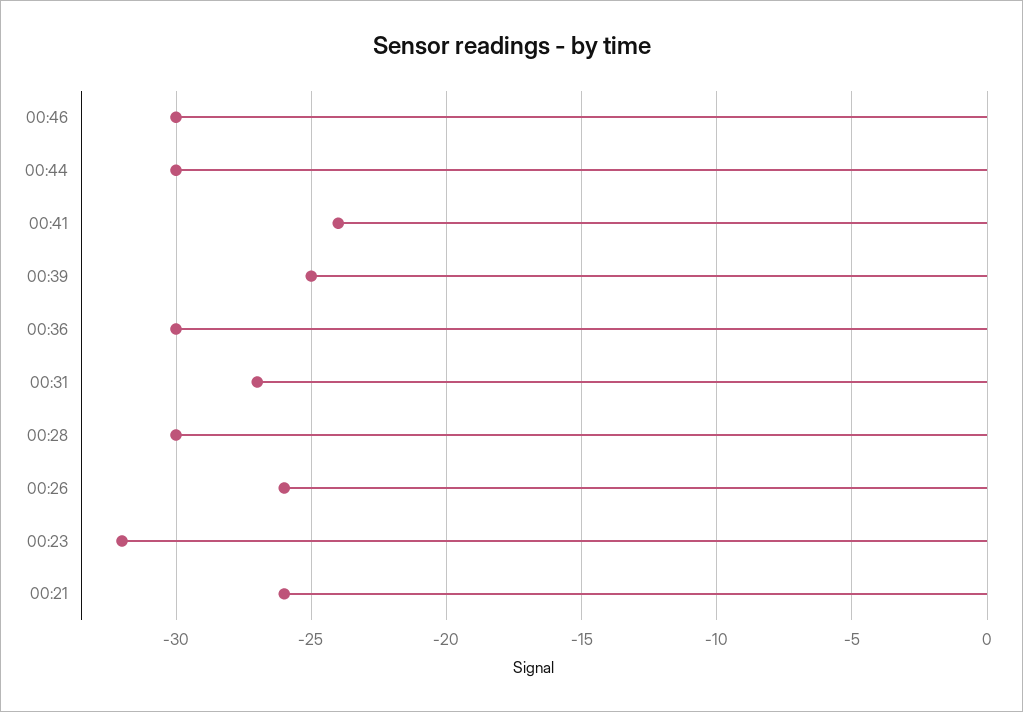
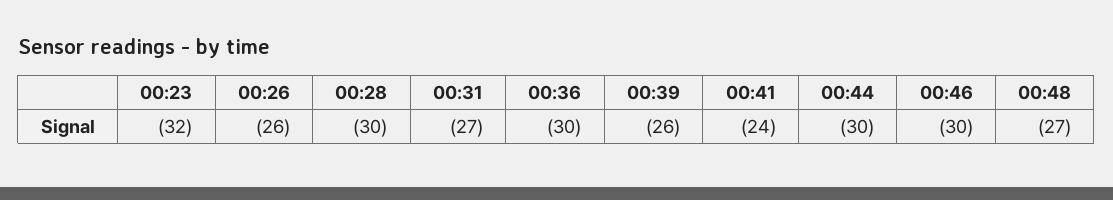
00:39: -25 -> -26
00:21: -26 -> none
00:48: none -> -27

